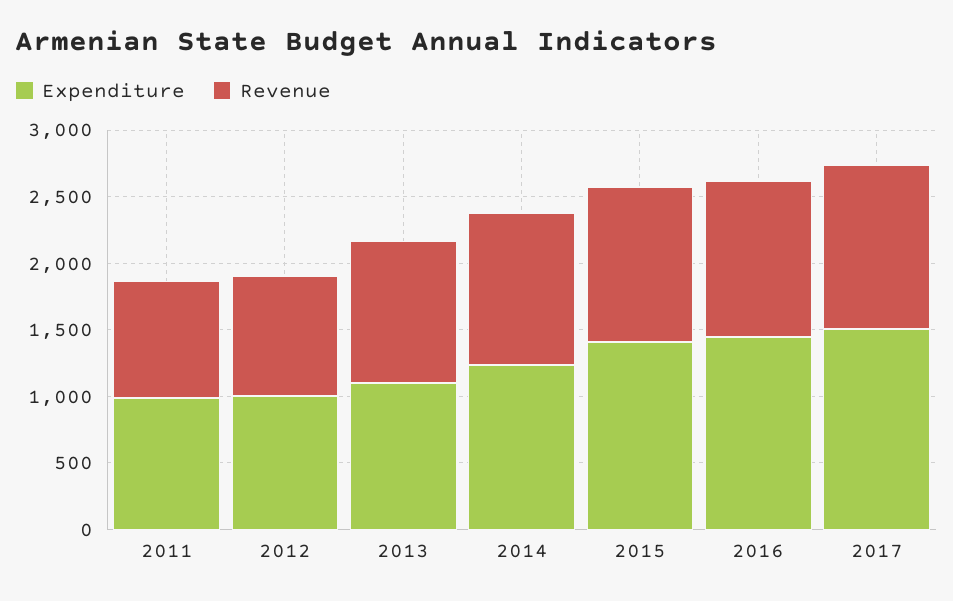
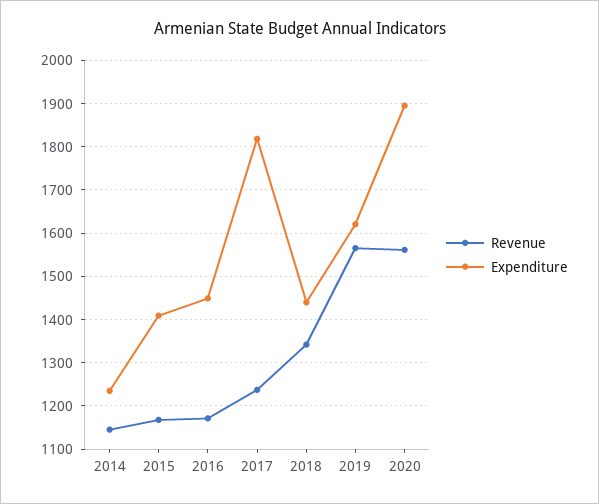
Expenditure, 2011: 1000 -> none
Revenue, 2011: 900 -> none
Expenditure, 2012: 1000 -> none
Revenue, 2012: 900 -> none
Expenditure, 2013: 1100 -> none
Revenue, 2013: 1100 -> none
Expenditure, 2017: 1500 -> 1820
Revenue, 2018: none -> 1340
Expenditure, 2018: none -> 1440
Revenue, 2019: none -> 1560
Expenditure, 2019: none -> 1620
Revenue, 2020: none -> 1560
Expenditure, 2020: none -> 1900

